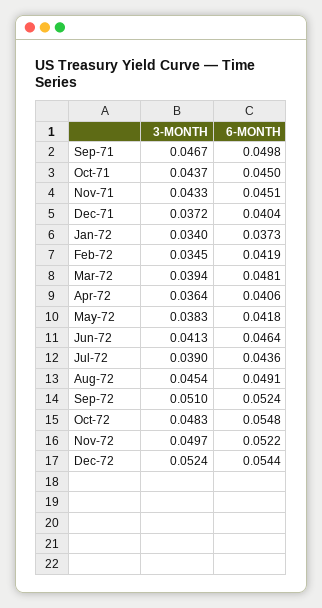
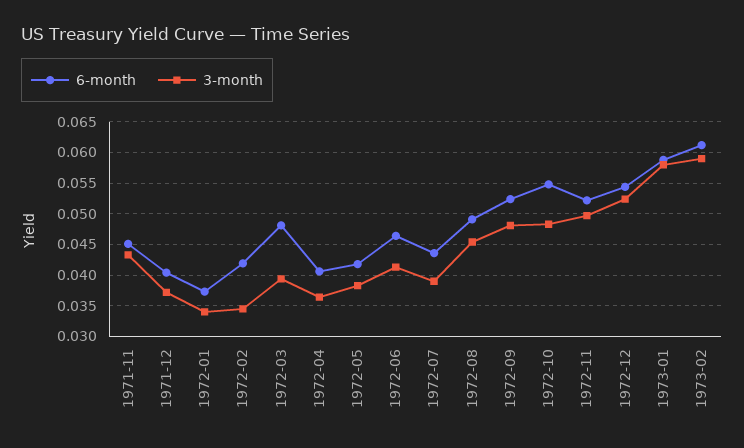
3-MONTH, Sep-71: 0.0467 -> none
6-MONTH, Sep-71: 0.0498 -> none
3-MONTH, Oct-71: 0.0437 -> none
6-MONTH, Oct-71: 0.045 -> none
3-MONTH, Sep-72: 0.051 -> 0.048
6-MONTH, 1973-01: none -> 0.059
3-MONTH, 1973-01: none -> 0.058
6-MONTH, 1973-02: none -> 0.061
3-MONTH, 1973-02: none -> 0.059

